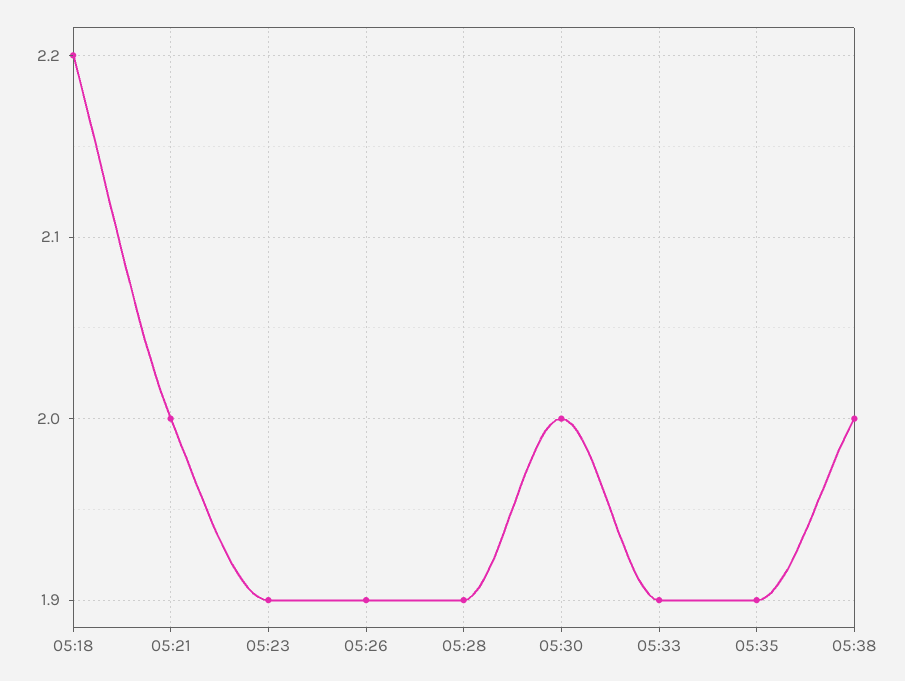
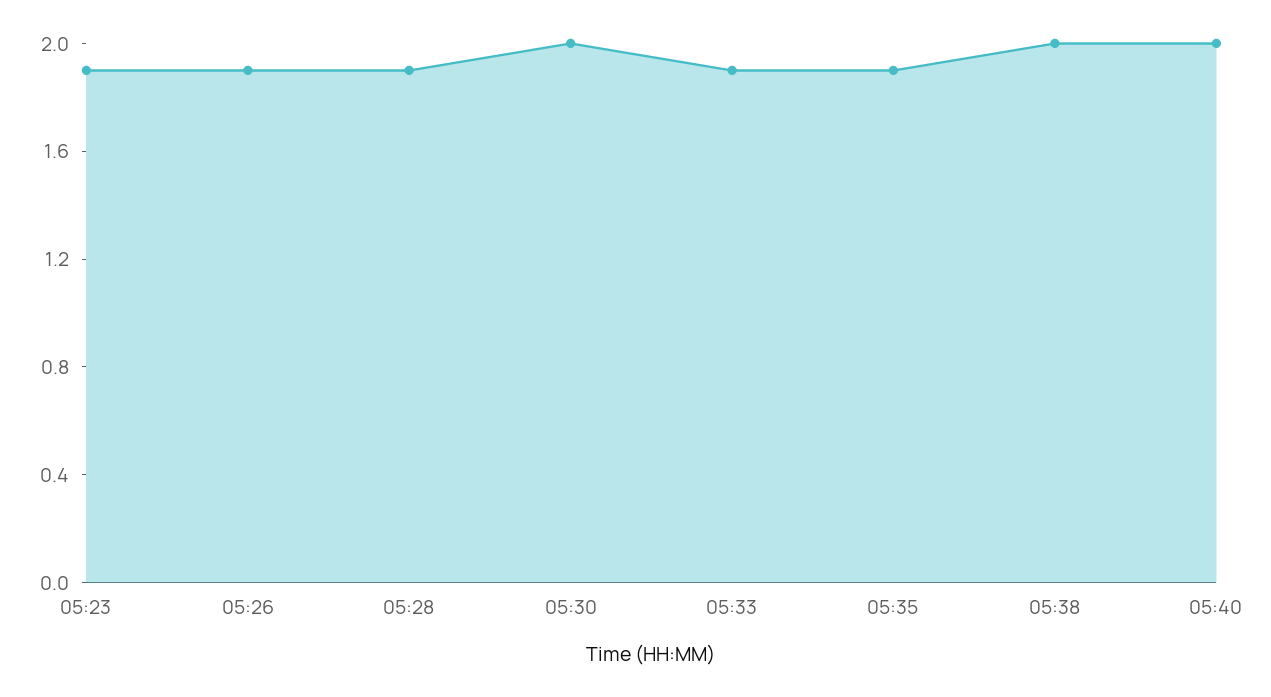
05:18: 2.2 -> none
05:21: 2 -> none
05:40: none -> 2

